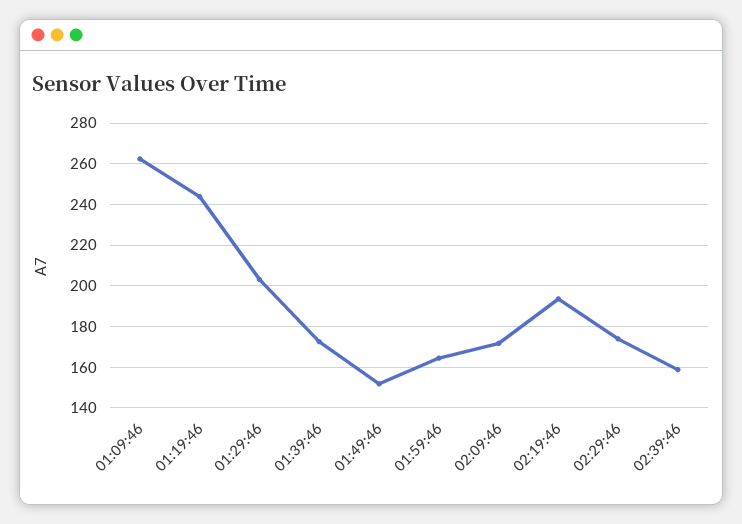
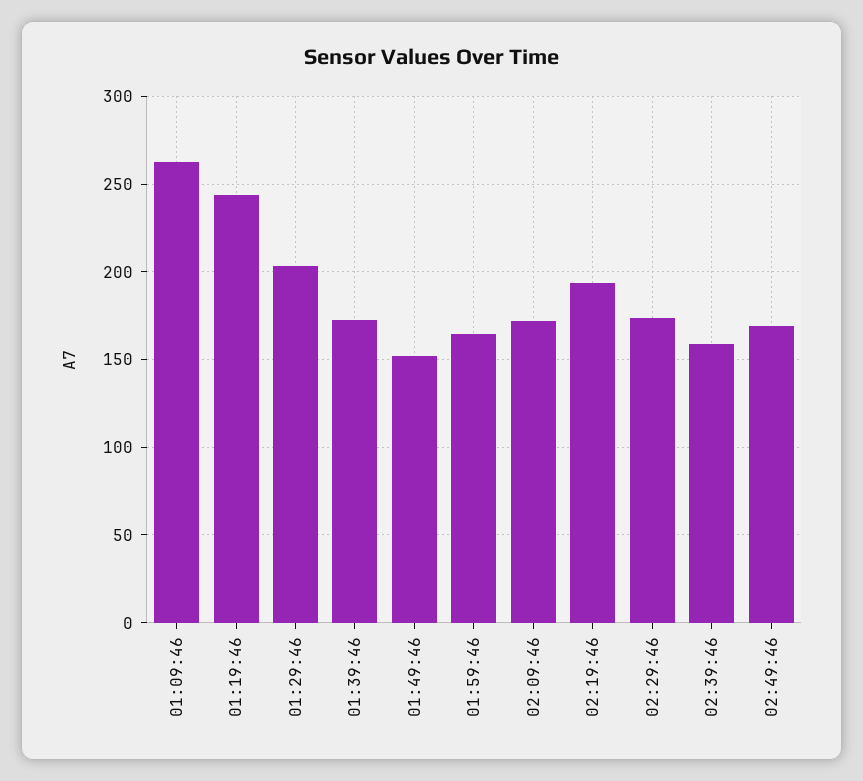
02:49:46: none -> 170

